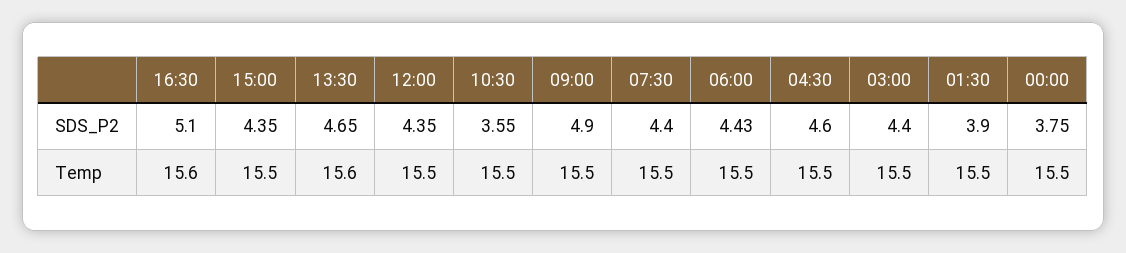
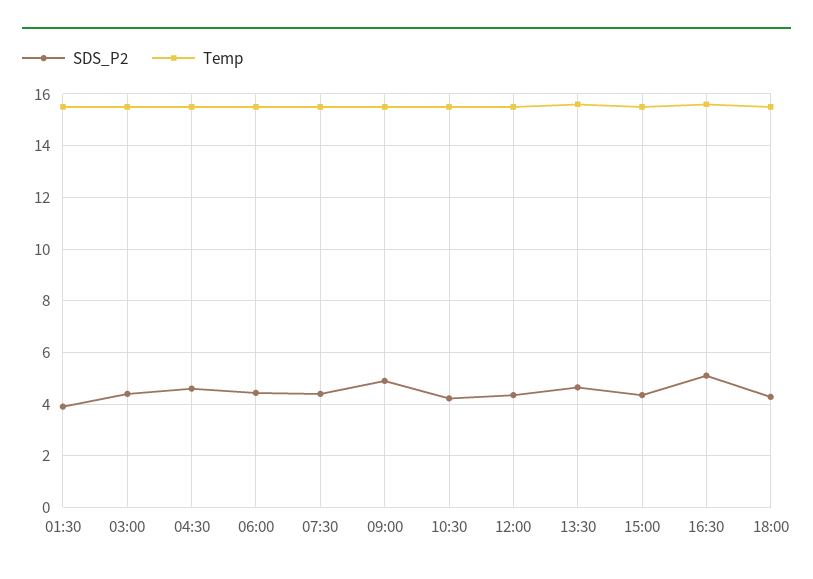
SDS_P2, 10:30: 3.55 -> 4.25
SDS_P2, 00:00: 3.75 -> none
Temp, 00:00: 15.5 -> none
SDS_P2, 18:00: none -> 4.25
Temp, 18:00: none -> 15.5

